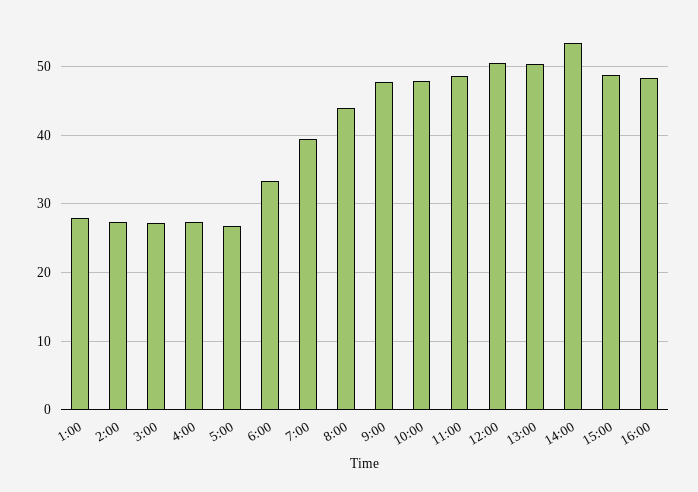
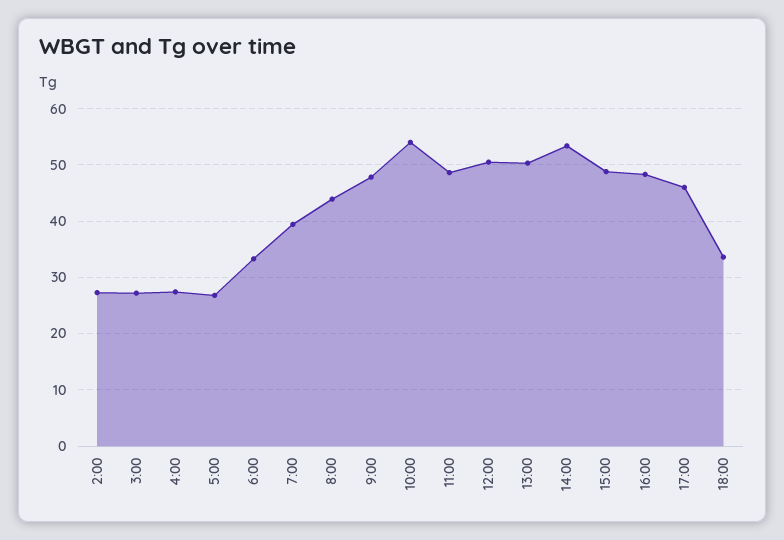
1:00: 28 -> none
10:00: 48 -> 54
17:00: none -> 46
18:00: none -> 34

